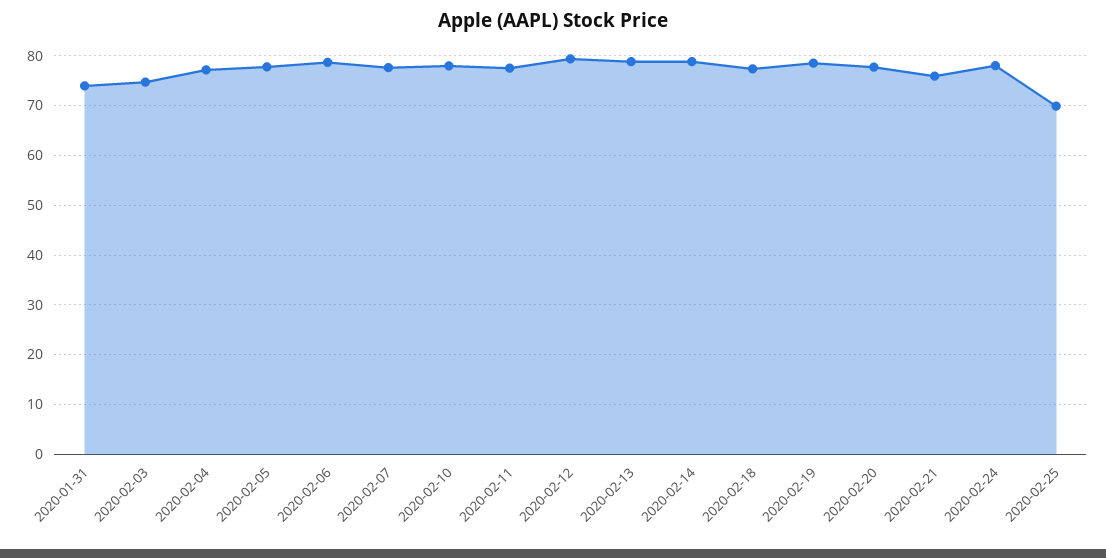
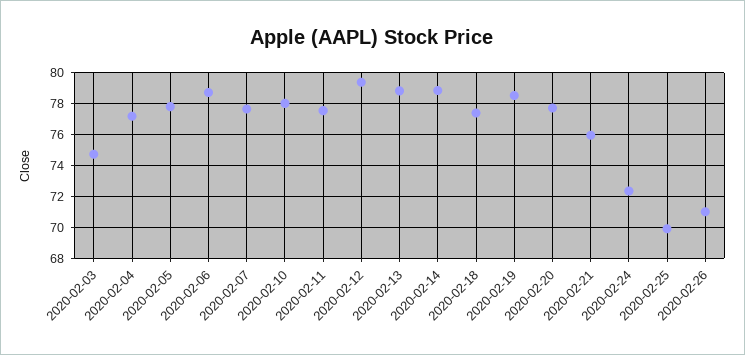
2020-01-31: 74 -> none
2020-02-24: 78 -> 72.5
2020-02-26: none -> 71

